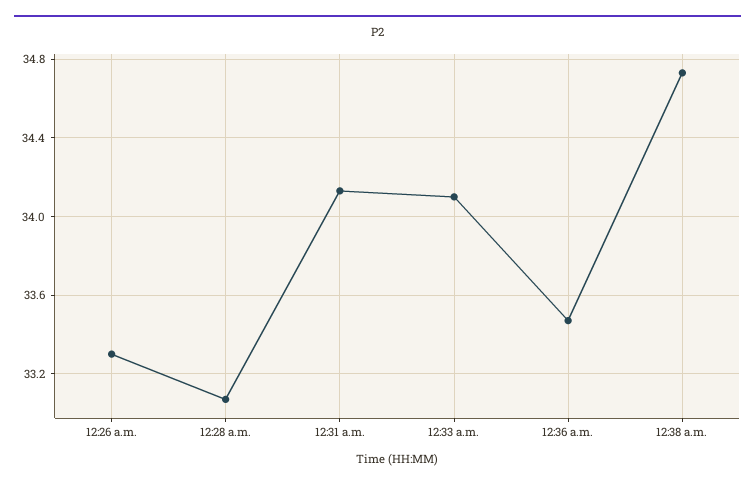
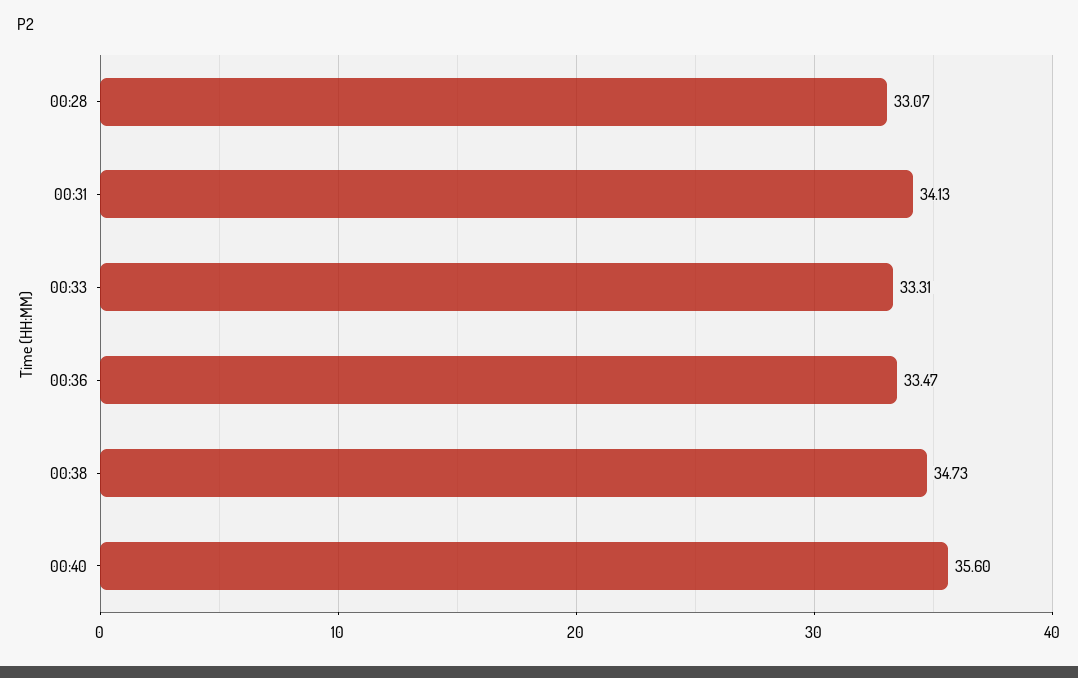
12:26 a.m.: 33.3 -> none
12:33 a.m.: 34.1 -> 33.31
00:40: none -> 35.6

